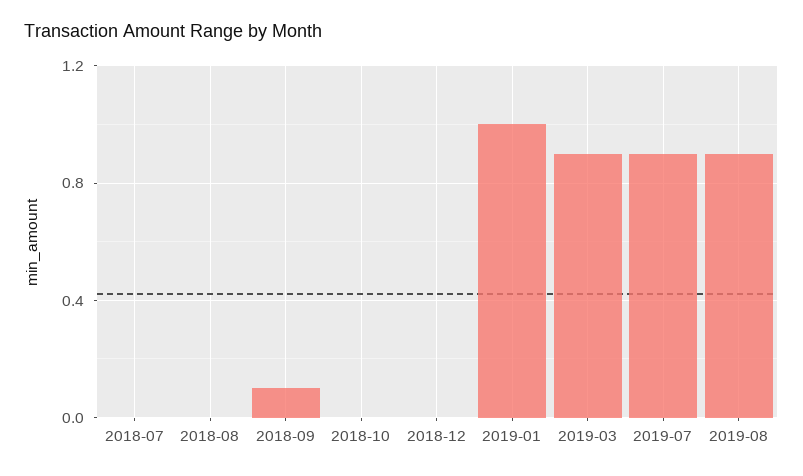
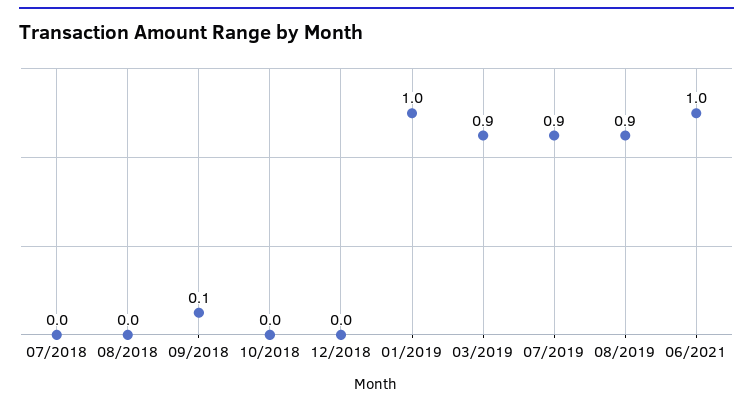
06/2021: none -> 1

